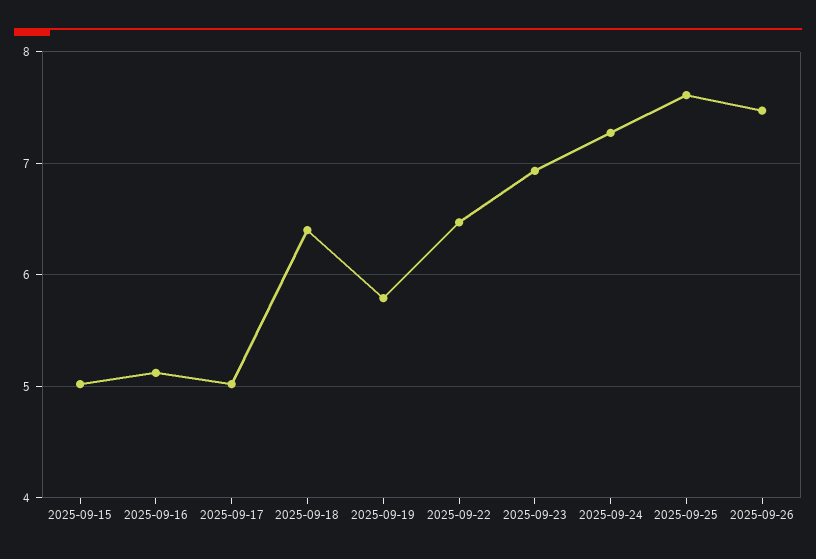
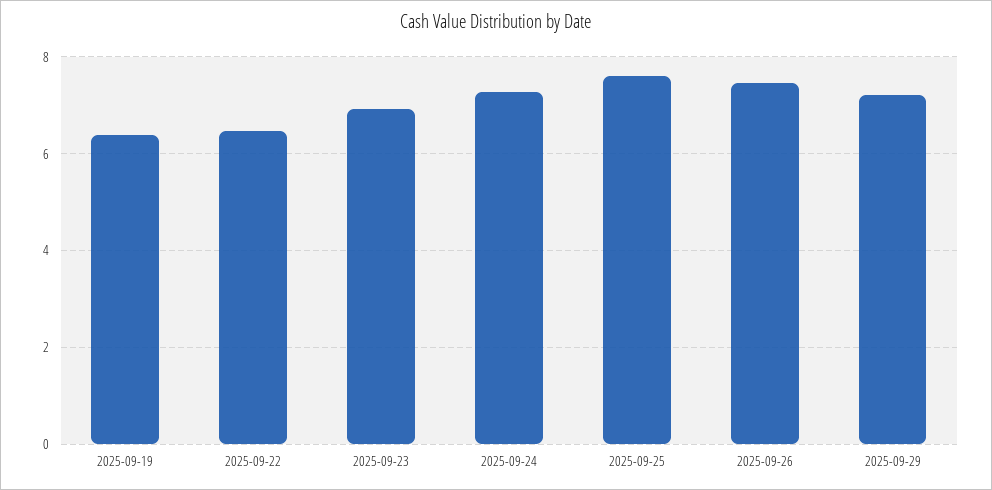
2025-09-15: 5 -> none
2025-09-16: 5.1 -> none
2025-09-17: 5 -> none
2025-09-18: 6.4 -> none
2025-09-19: 5.8 -> 6.4
2025-09-29: none -> 7.2

